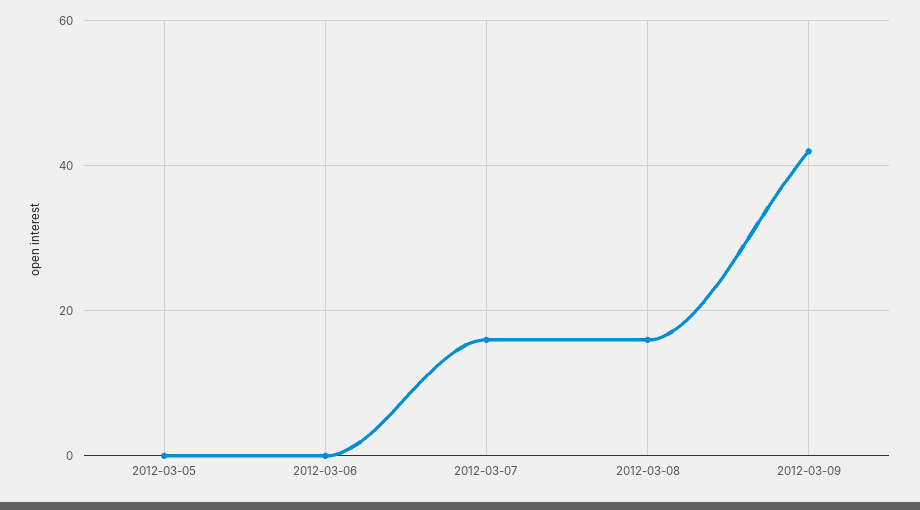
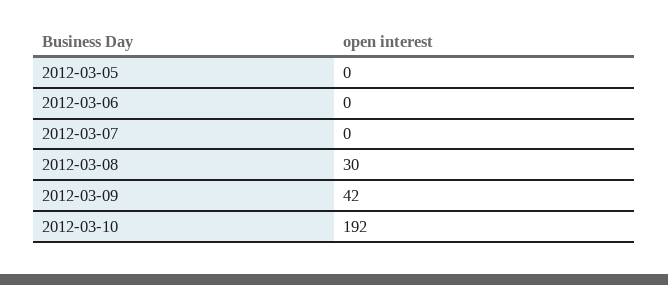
2012-03-07: 15 -> 0
2012-03-08: 15 -> 30
2012-03-10: none -> 192

